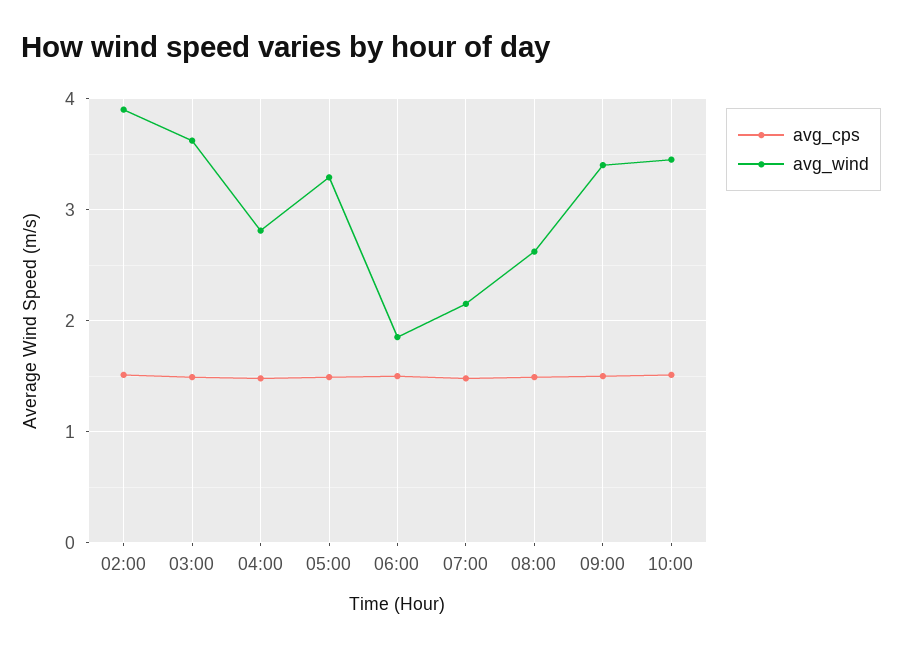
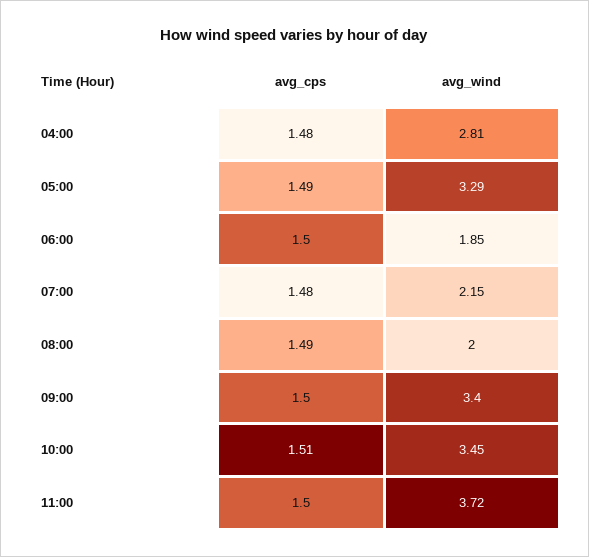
avg_cps, 02:00: 1.5 -> none
avg_wind, 02:00: 3.9 -> none
avg_cps, 03:00: 1.5 -> none
avg_wind, 03:00: 3.6 -> none
avg_wind, 08:00: 2.6 -> 2
avg_cps, 11:00: none -> 1.5
avg_wind, 11:00: none -> 3.72

